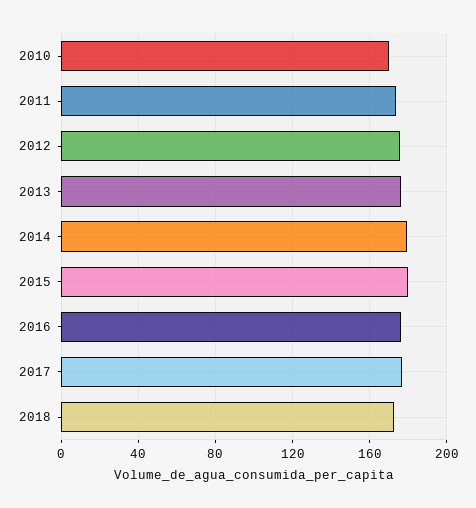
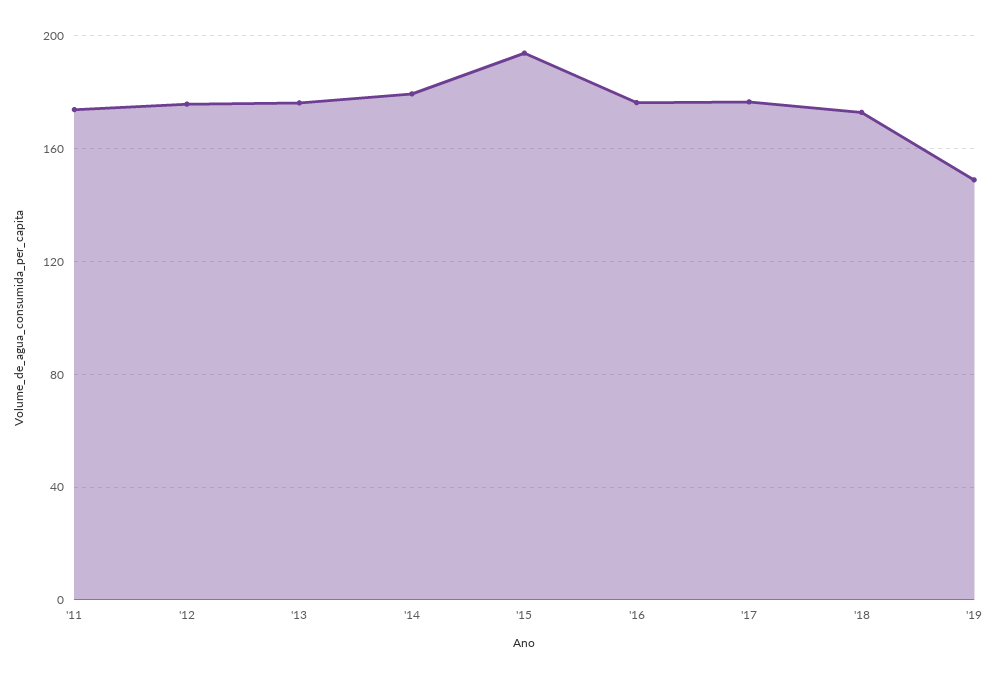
2010: 170 -> none
2015: 180 -> 195
'19: none -> 150

